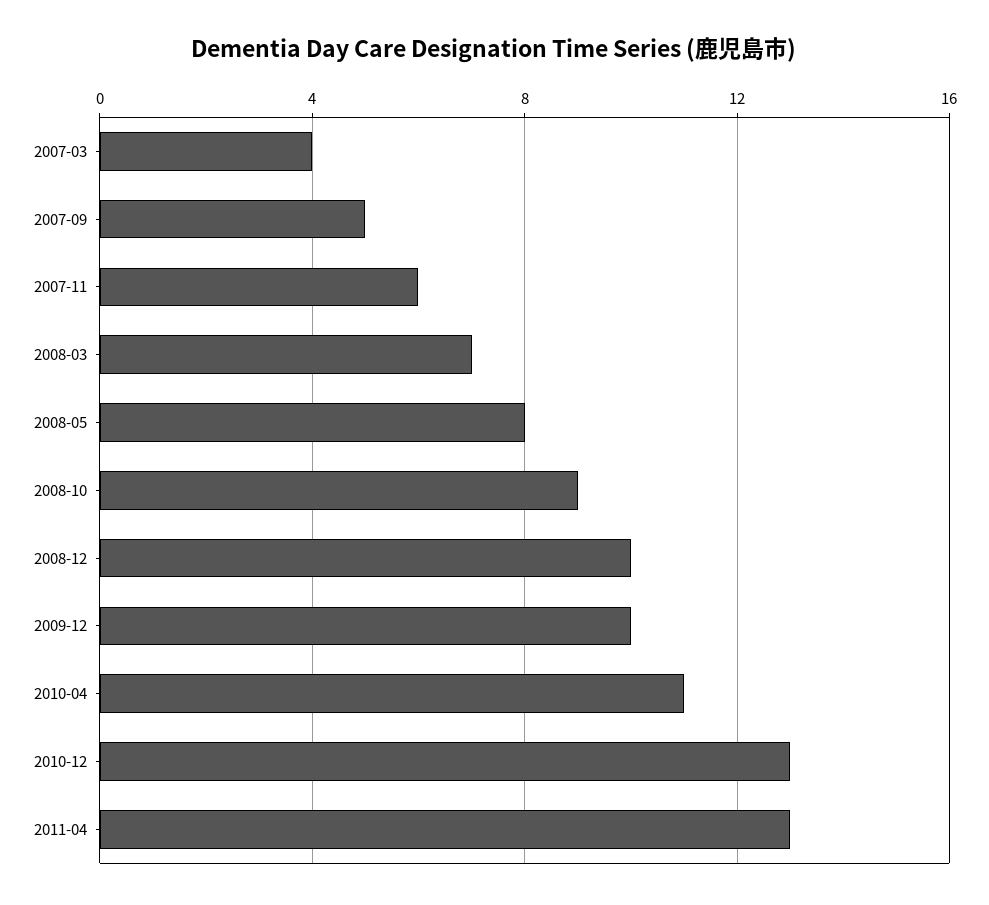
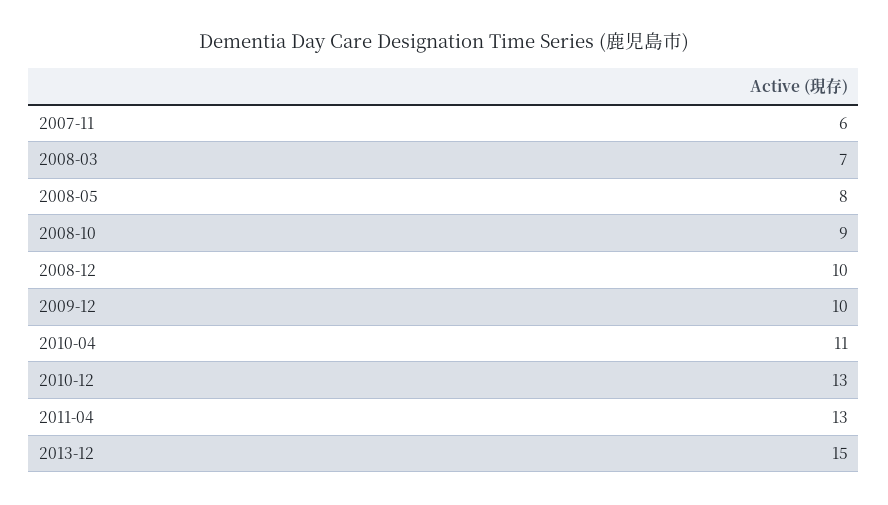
2007-03: 4 -> none
2007-09: 5 -> none
2013-12: none -> 15

